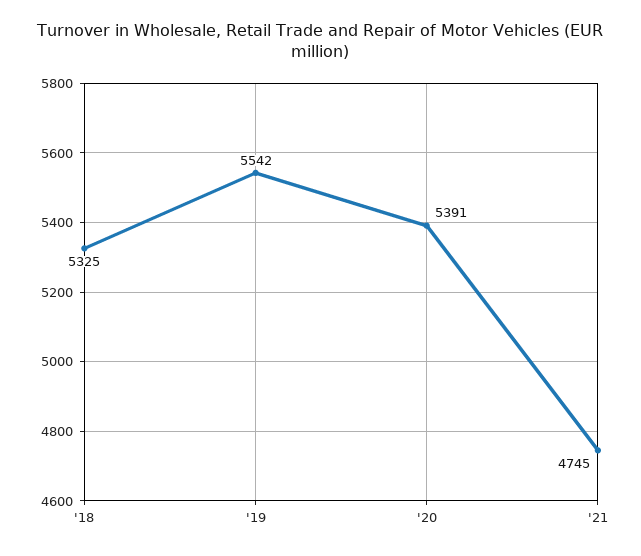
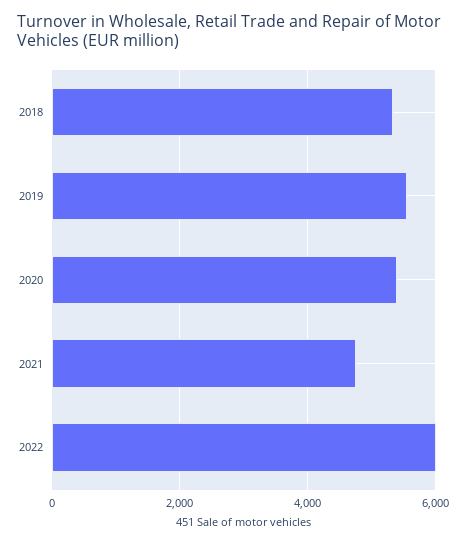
2022: none -> 6000

